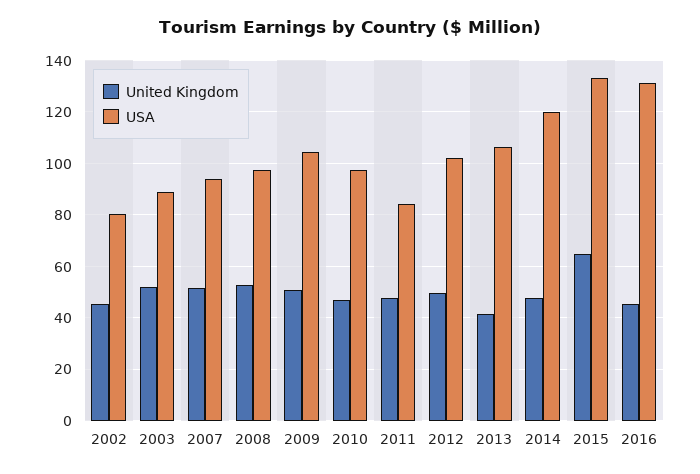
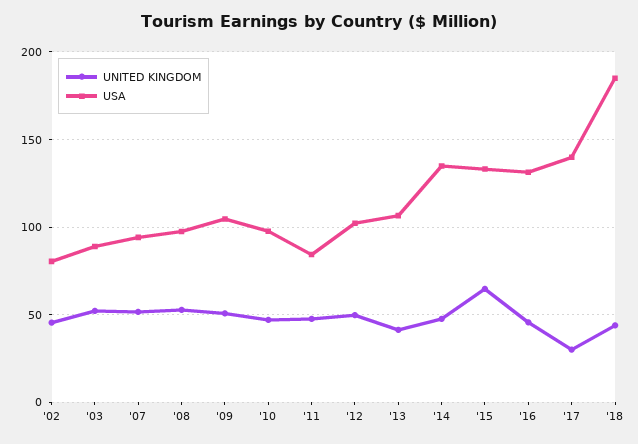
USA, 2014: 120 -> 135
United Kingdom, '17: none -> 30
USA, '17: none -> 140
United Kingdom, '18: none -> 45
USA, '18: none -> 185

